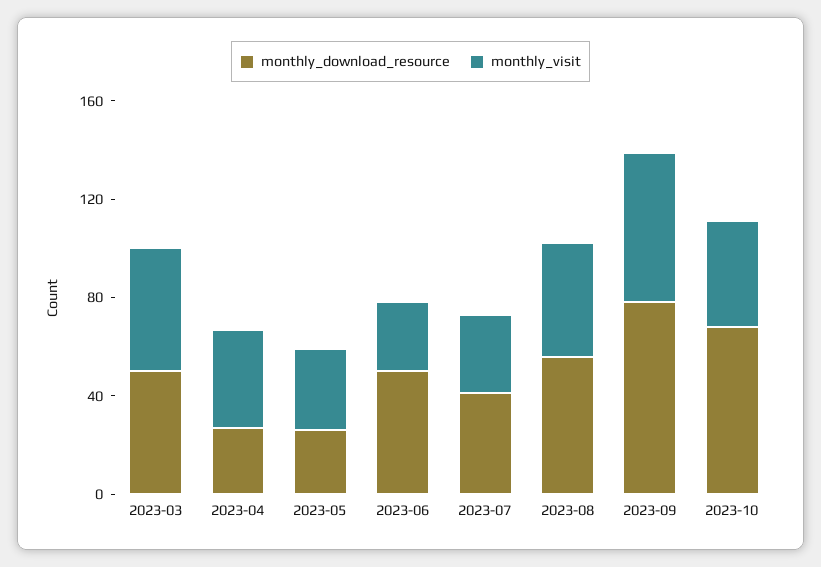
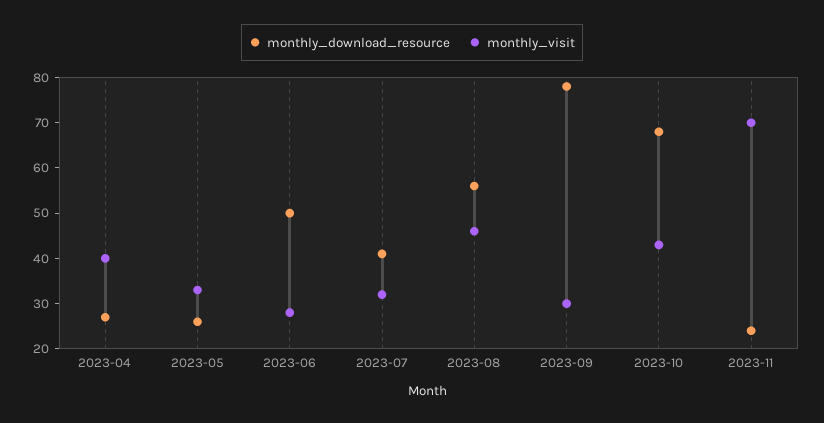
monthly_download_resource, 2023-03: 50 -> none
monthly_visit, 2023-03: 50 -> none
monthly_visit, 2023-09: 60 -> 30
monthly_download_resource, 2023-11: none -> 25
monthly_visit, 2023-11: none -> 70

